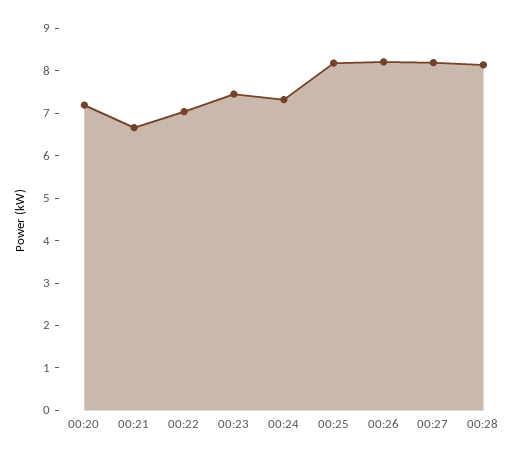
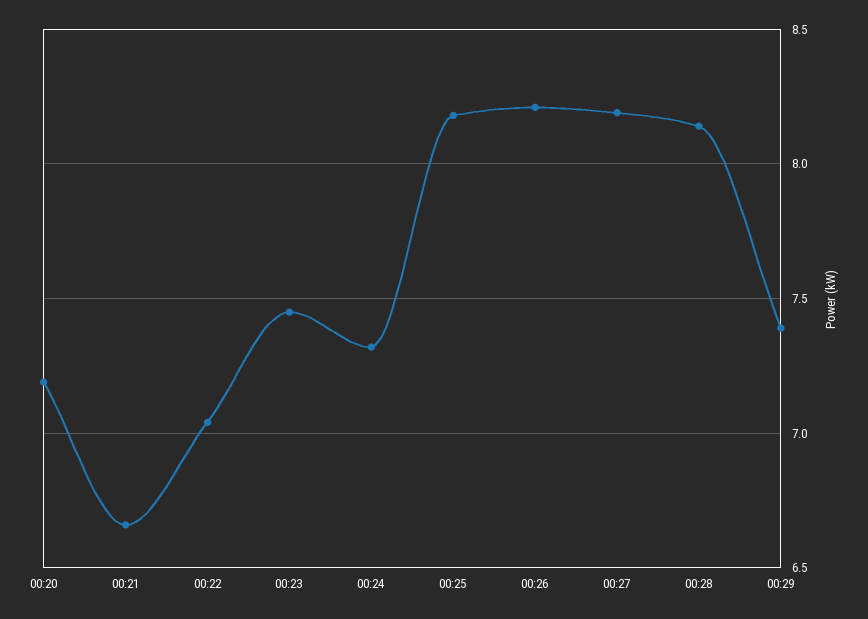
00:29: none -> 7.4

